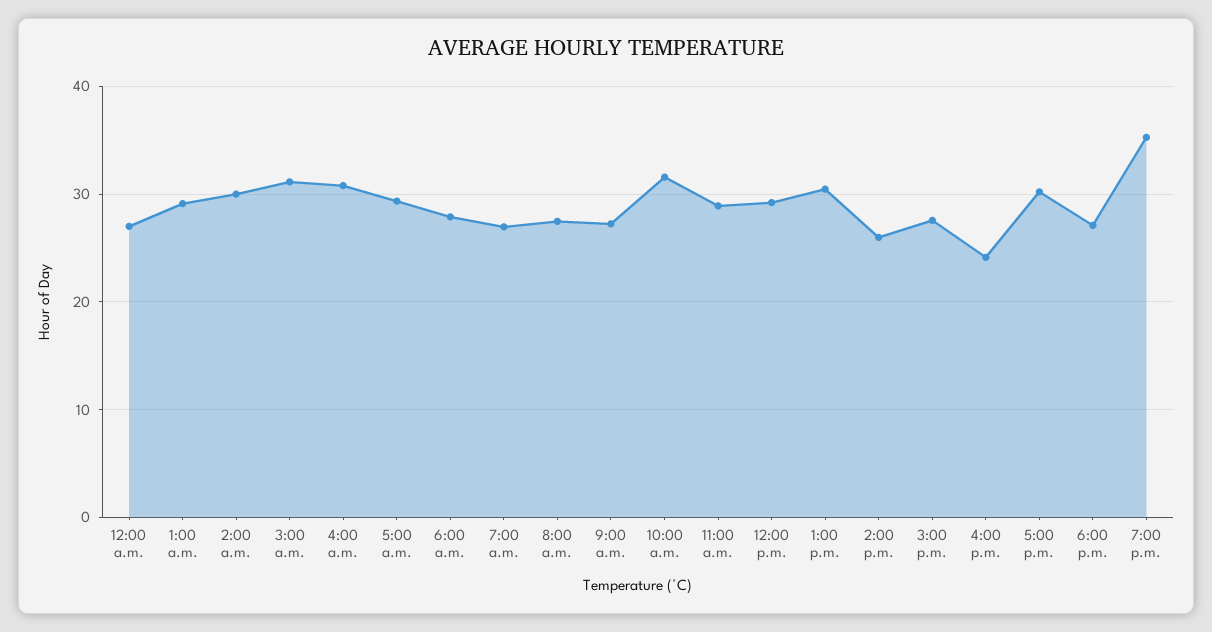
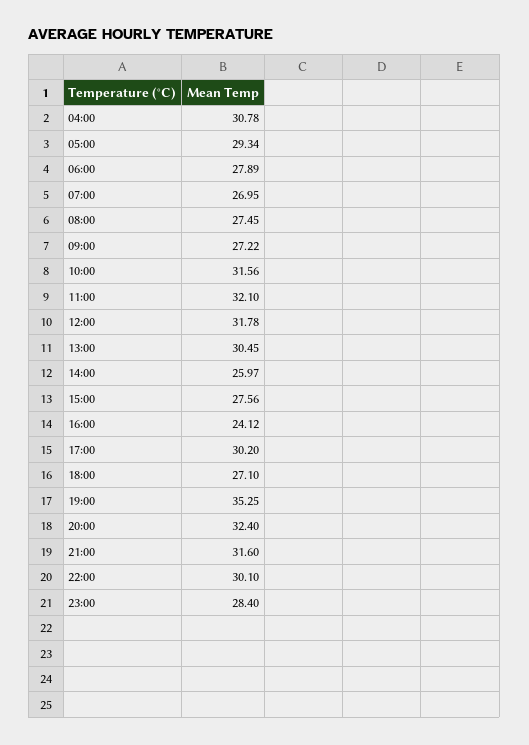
12:00 a.m.: 27 -> none
1:00 a.m.: 29 -> none
2:00 a.m.: 30 -> none
3:00 a.m.: 31 -> none
11:00 a.m.: 29 -> 32.1
12:00 p.m.: 29 -> 31.78
20:00: none -> 32.4
21:00: none -> 31.6
22:00: none -> 30.1
23:00: none -> 28.4

